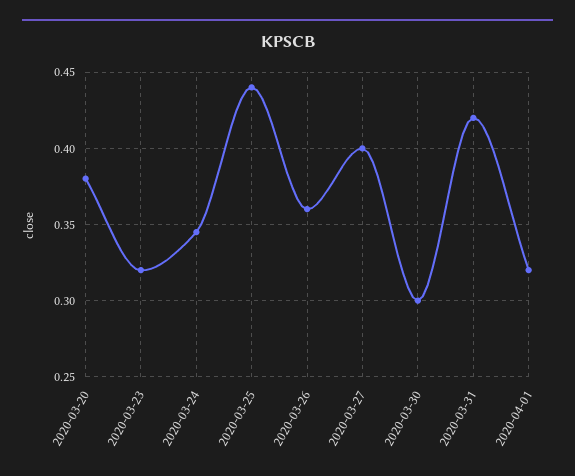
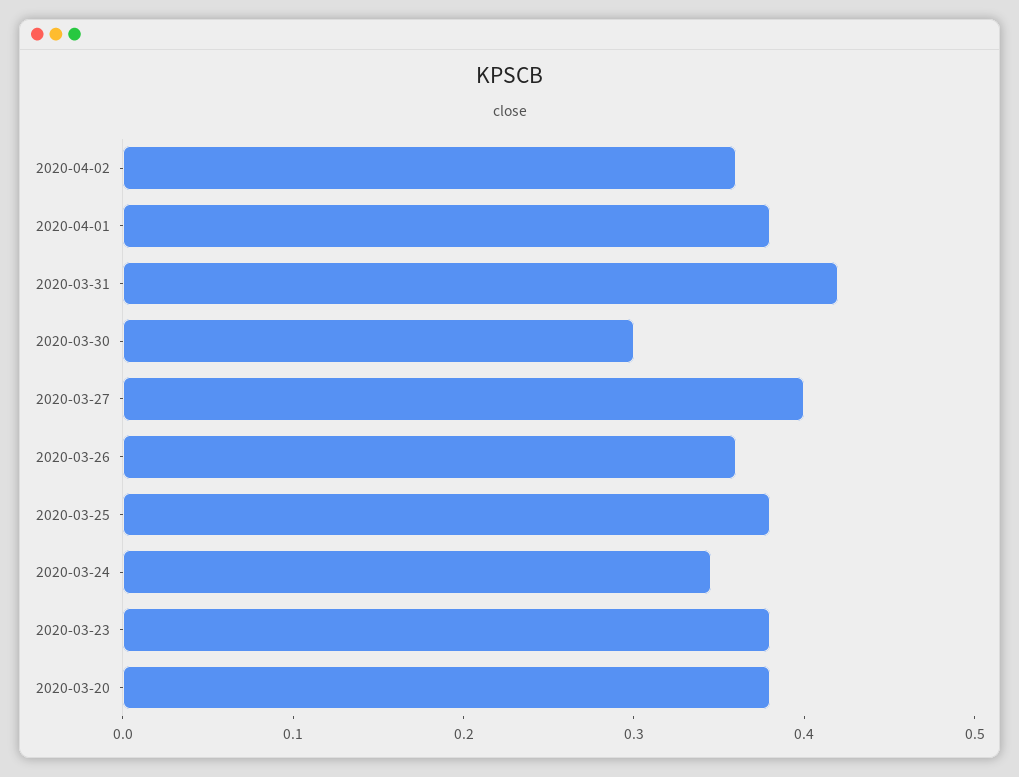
2020-03-23: 0.32 -> 0.38
2020-03-25: 0.44 -> 0.38
2020-04-01: 0.32 -> 0.38
2020-04-02: none -> 0.36

